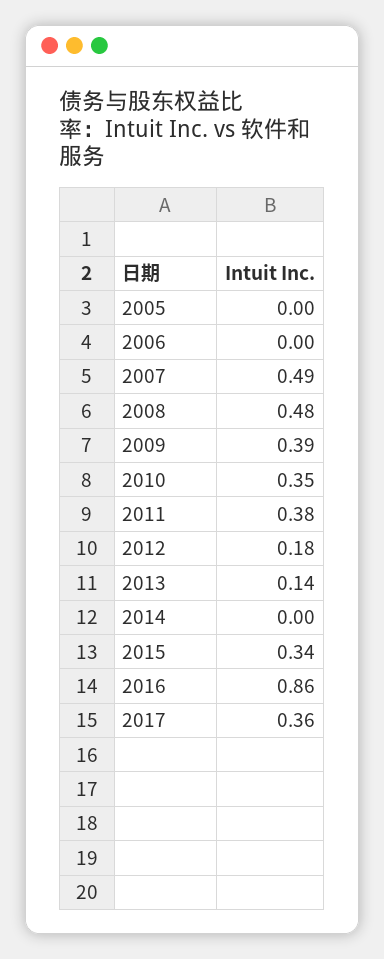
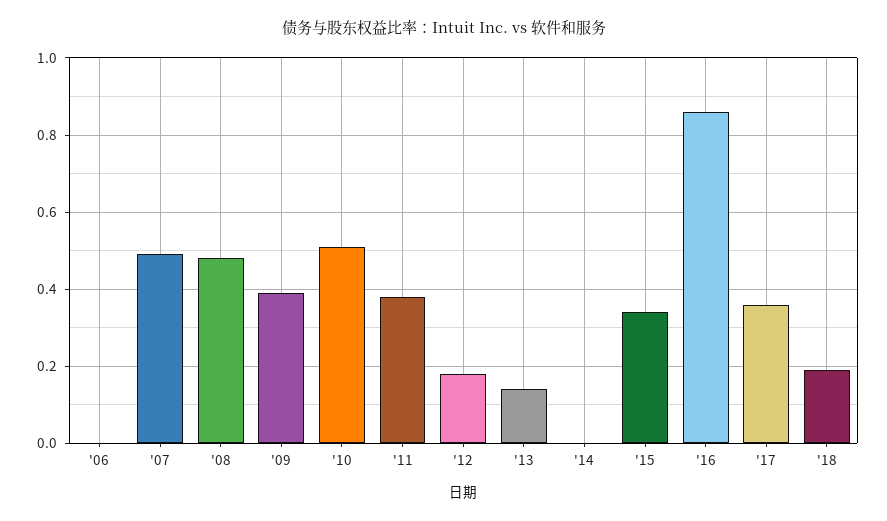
2005: 0 -> none
2010: 0.35 -> 0.5
'18: none -> 0.2

